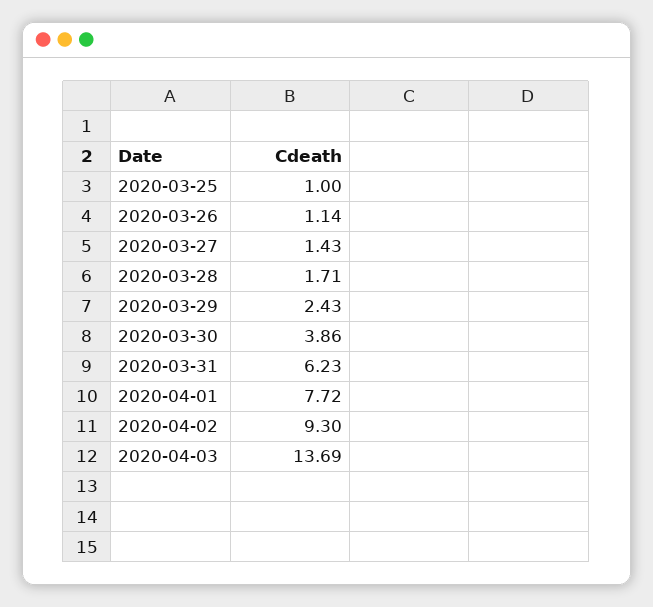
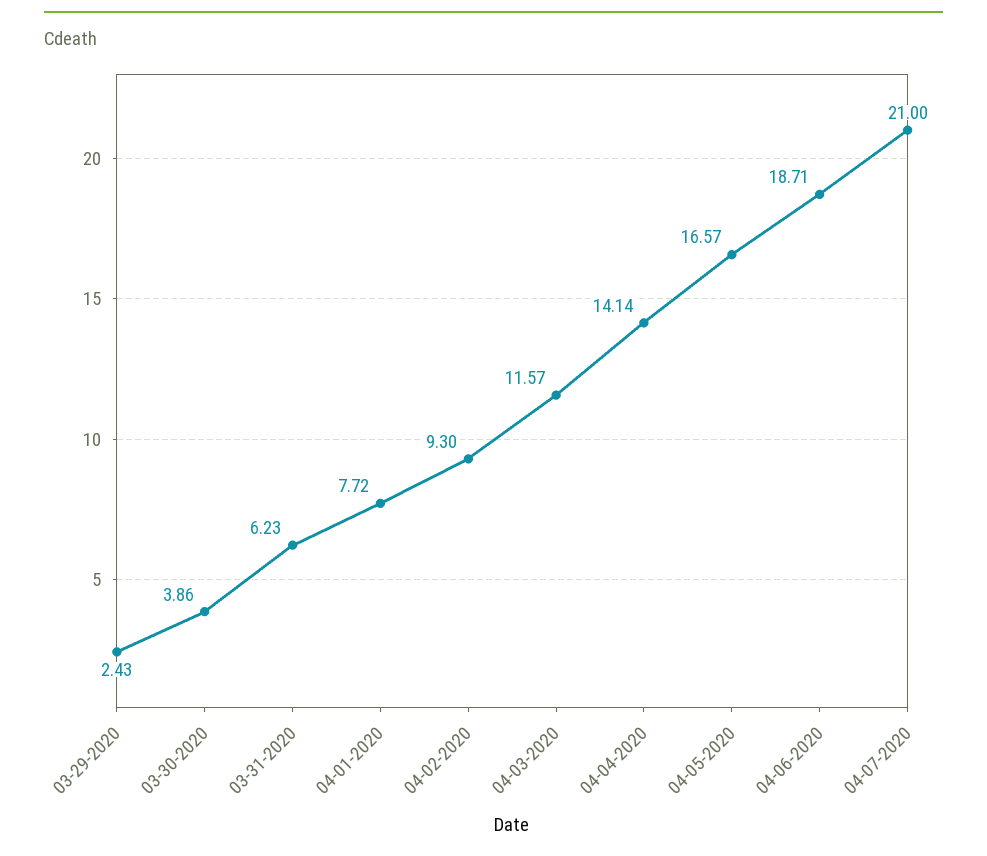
2020-03-25: 1 -> none
2020-03-26: 1.14 -> none
2020-03-27: 1.43 -> none
2020-03-28: 1.71 -> none
2020-04-03: 13.69 -> 11.57
04-04-2020: none -> 14.14
04-05-2020: none -> 16.57
04-06-2020: none -> 18.71
04-07-2020: none -> 21

